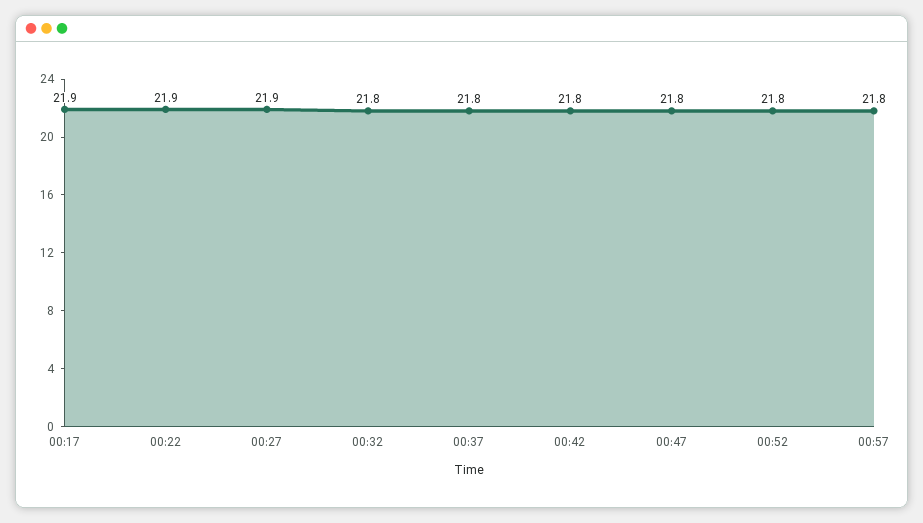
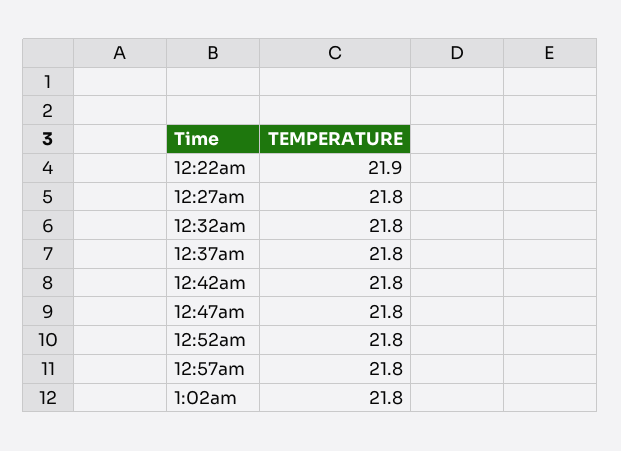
00:17: 21.9 -> none
00:27: 21.9 -> 21.8
1:02am: none -> 21.8

